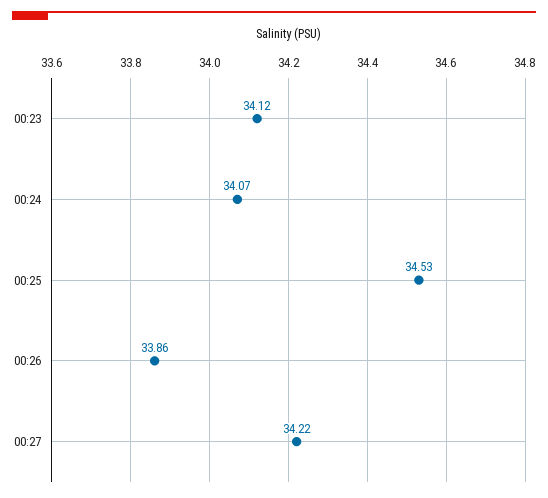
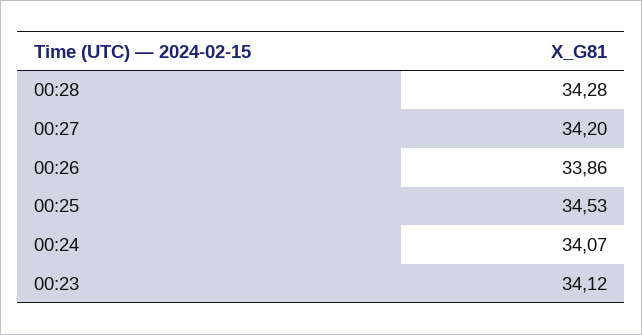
00:27: 34.22 -> 34.2
00:28: none -> 34.28

